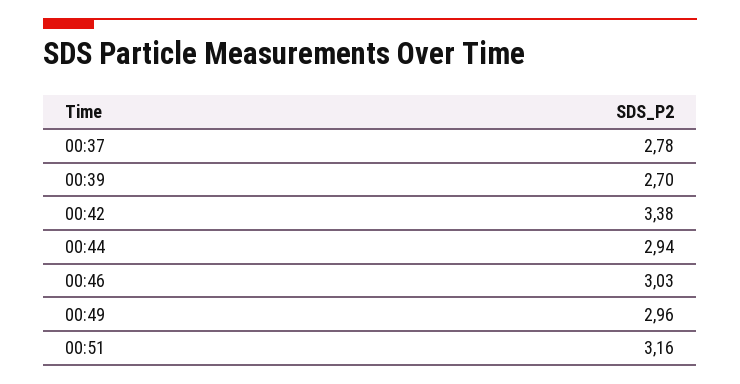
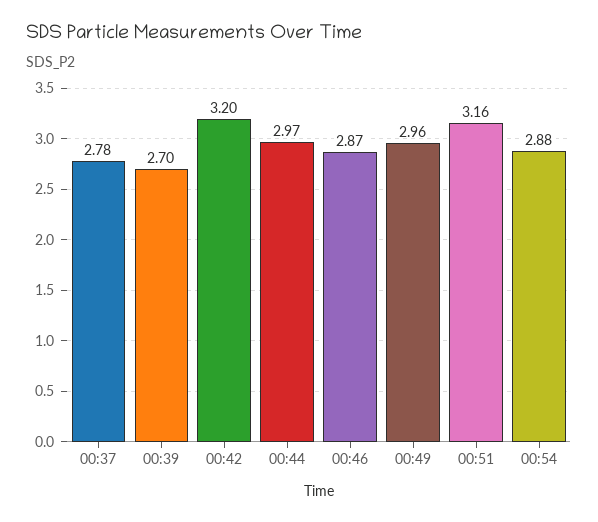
00:42: 3.38 -> 3.2
00:44: 2.94 -> 2.97
00:46: 3.03 -> 2.87
00:54: none -> 2.88

